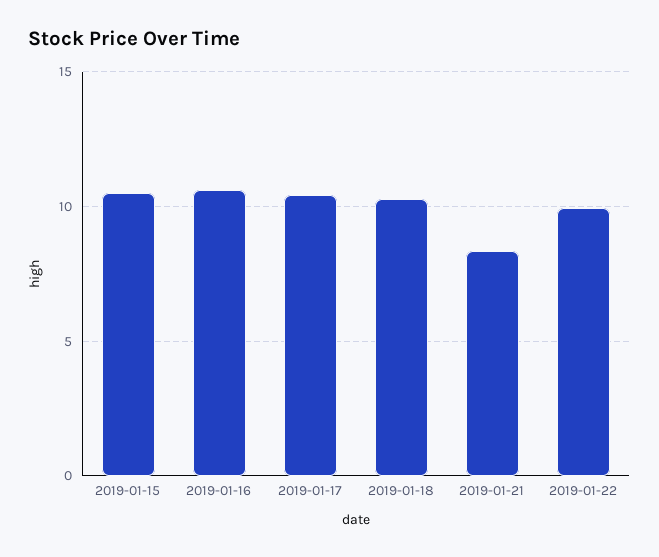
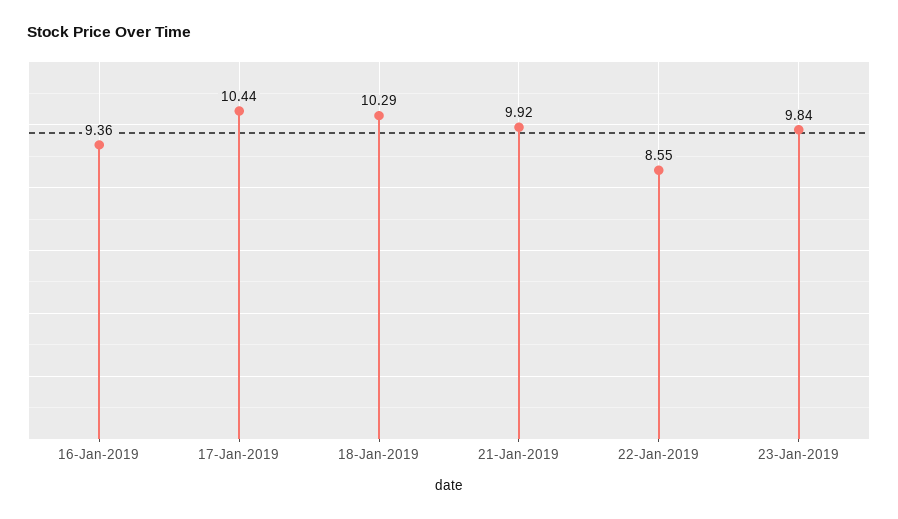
2019-01-15: 10.5 -> none
2019-01-16: 10.5 -> 9.36
2019-01-21: 8.5 -> 9.92
2019-01-22: 10 -> 8.55
23-Jan-2019: none -> 9.84

